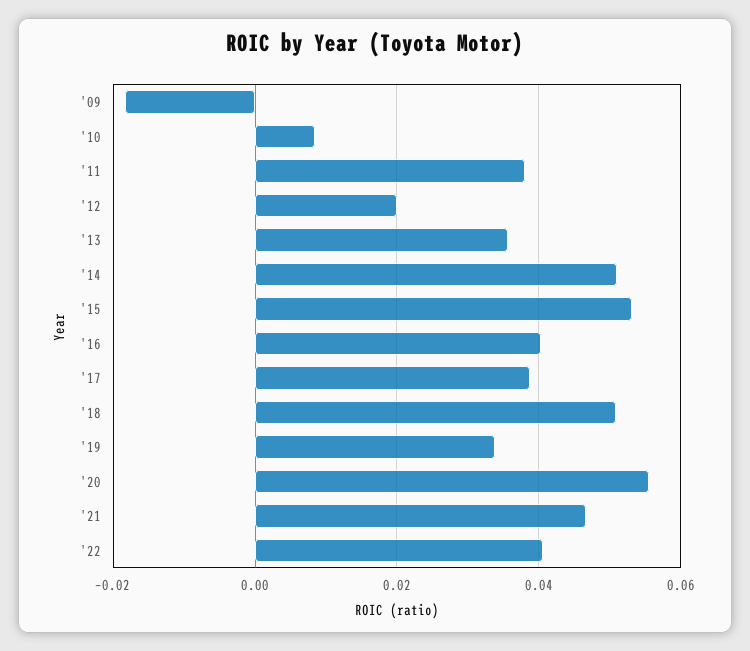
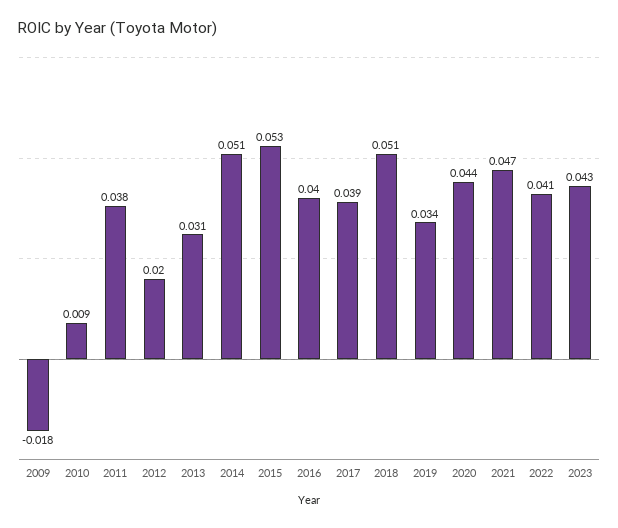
'13: 0.036 -> 0.031
'20: 0.056 -> 0.044
2023: none -> 0.043

